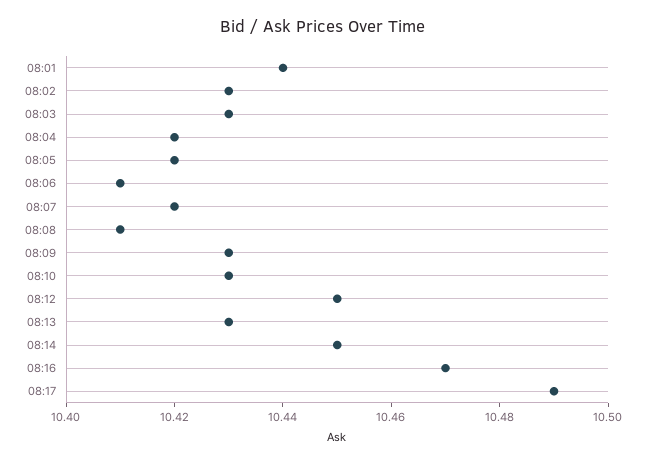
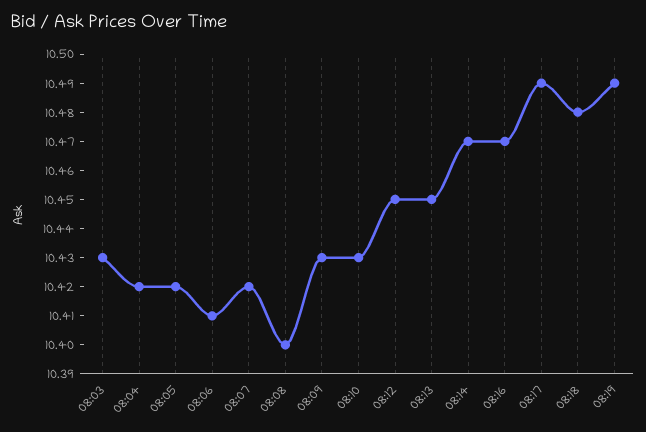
08:01: 10.44 -> none
08:02: 10.43 -> none
08:08: 10.41 -> 10.4
08:13: 10.43 -> 10.45
08:14: 10.45 -> 10.47
08:18: none -> 10.48
08:19: none -> 10.49

